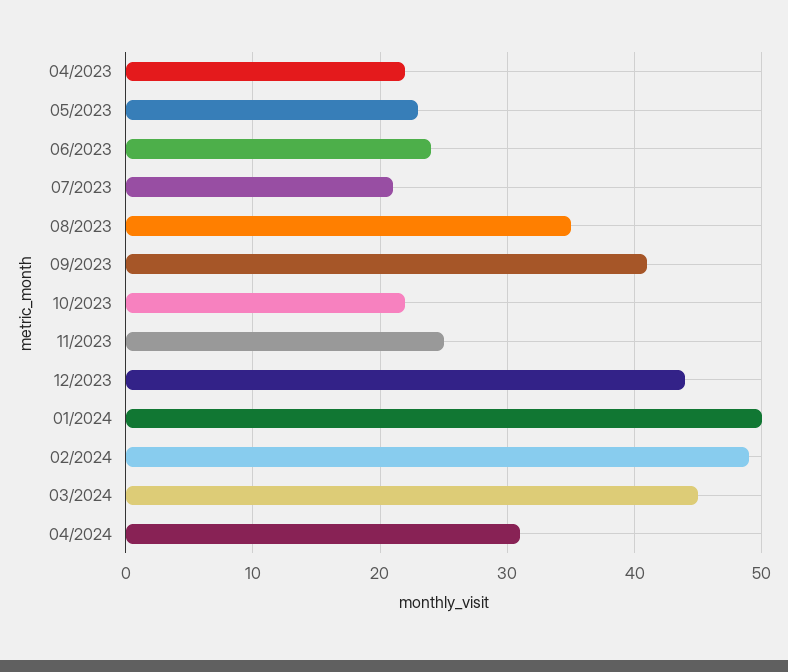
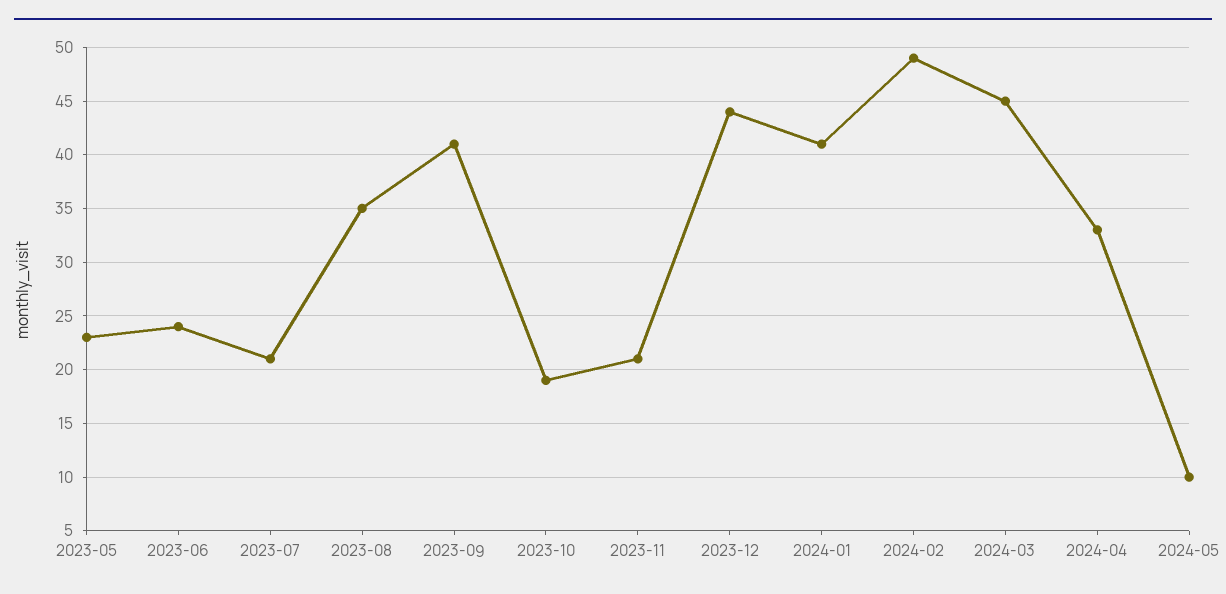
04/2023: 22 -> none
10/2023: 22 -> 19
11/2023: 25 -> 21
01/2024: 50 -> 41
04/2024: 31 -> 33
2024-05: none -> 10

